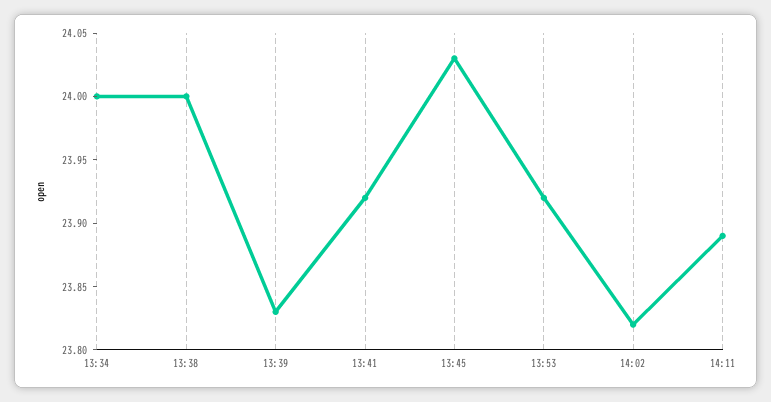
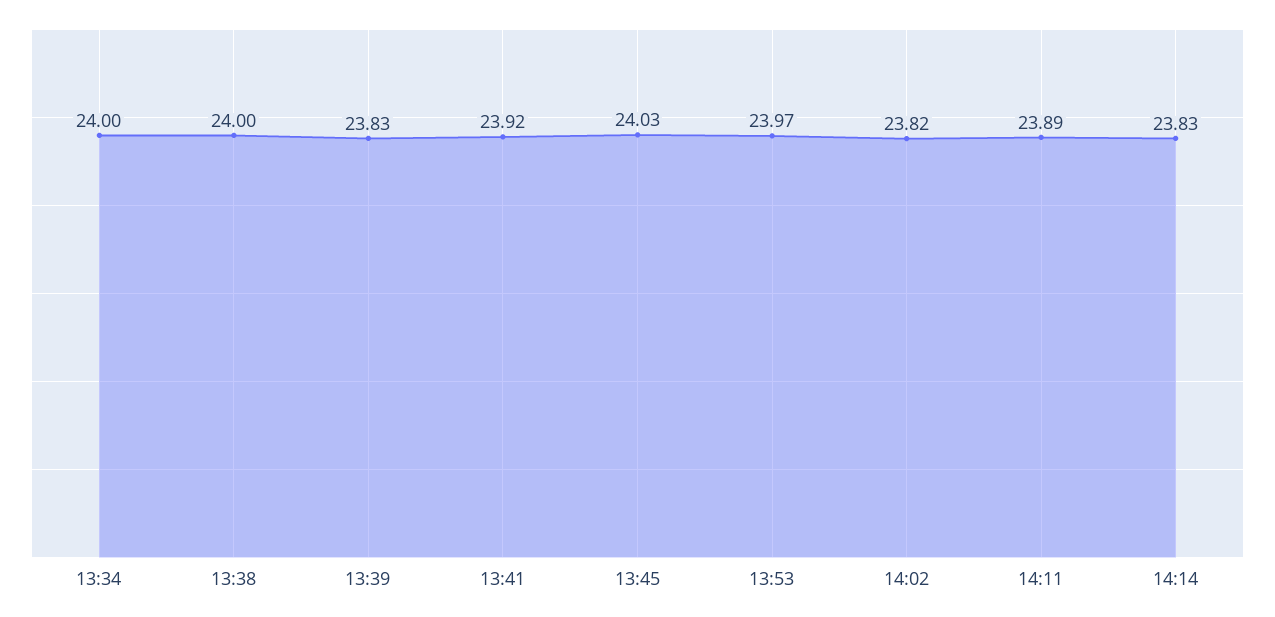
13:53: 23.92 -> 23.97
14:14: none -> 23.83

